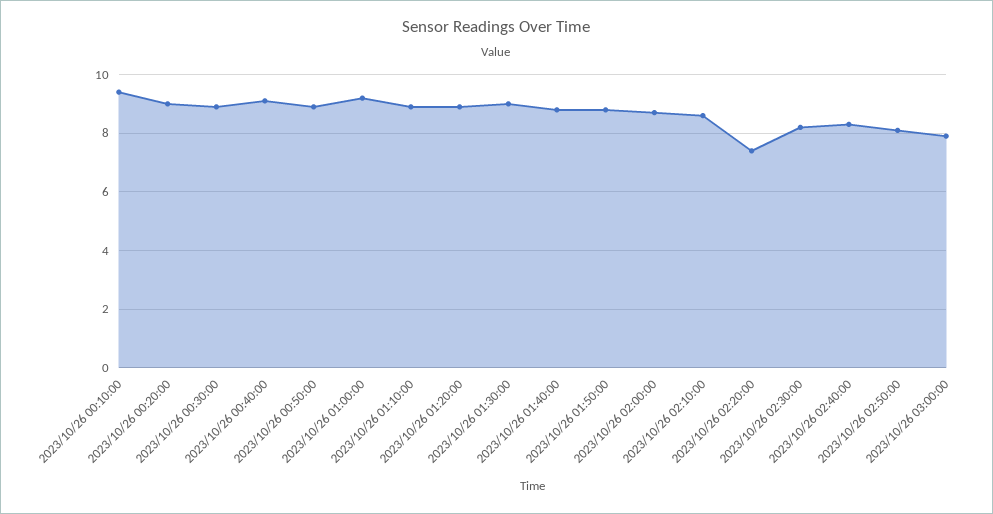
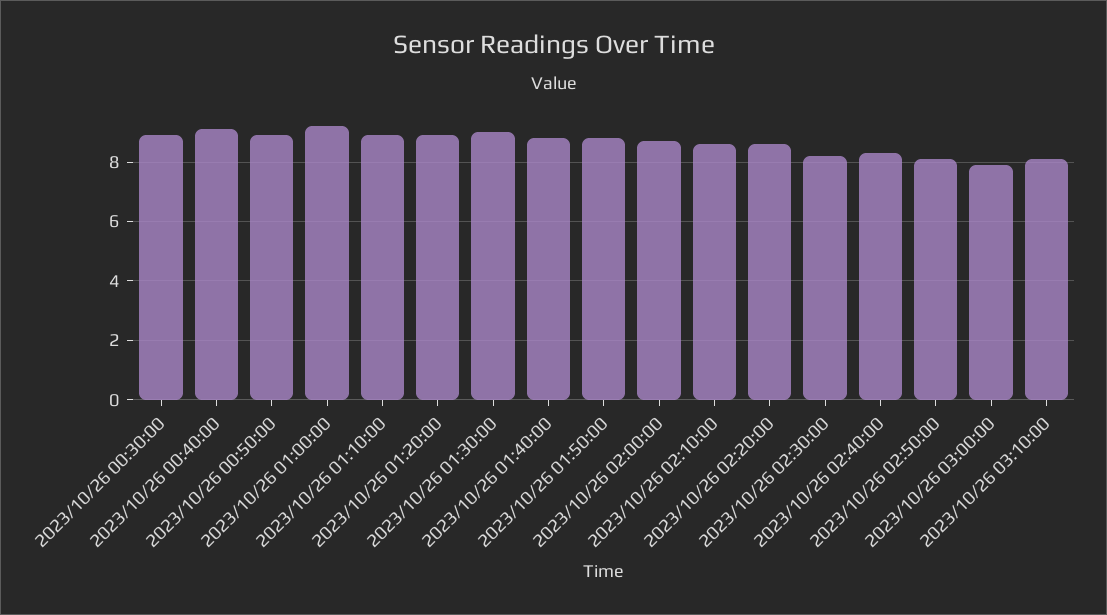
2023/10/26 00:10:00: 9.5 -> none
2023/10/26 00:20:00: 9 -> none
2023/10/26 02:20:00: 7.5 -> 8.5
2023/10/26 03:10:00: none -> 8

